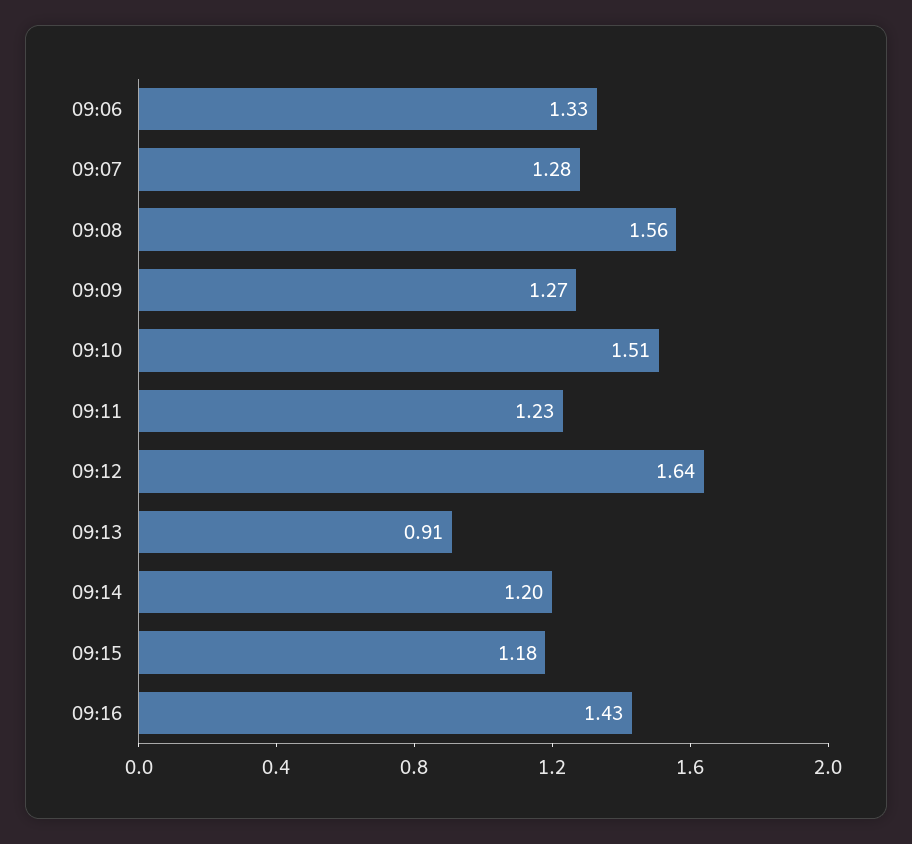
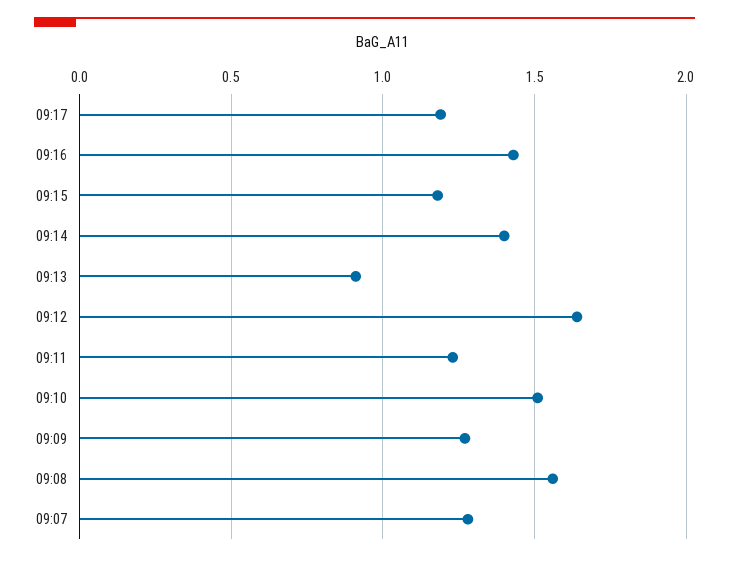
09:06: 1.33 -> none
09:14: 1.2 -> 1.4
09:17: none -> 1.2

